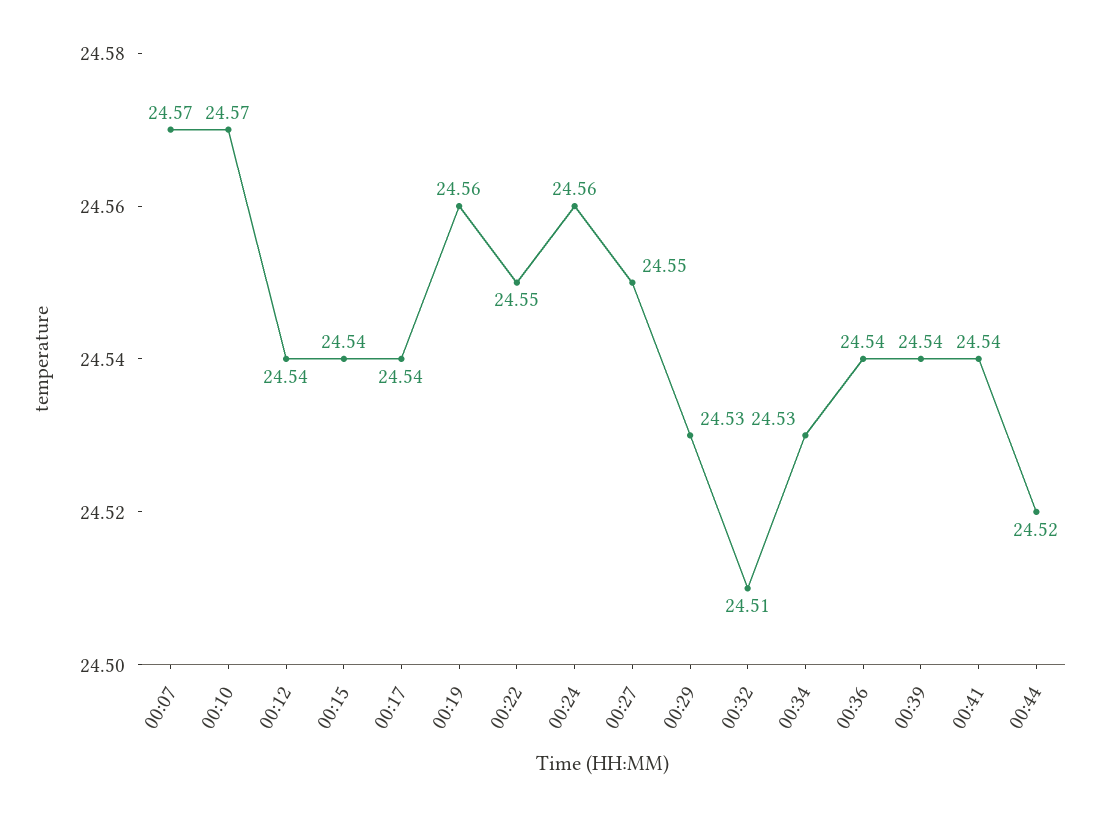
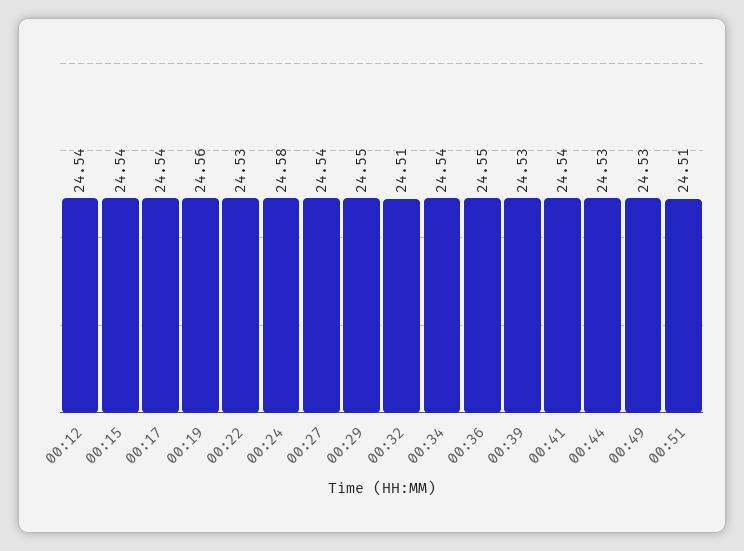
00:07: 24.57 -> none
00:10: 24.57 -> none
00:22: 24.55 -> 24.53
00:24: 24.56 -> 24.58
00:27: 24.55 -> 24.54
00:29: 24.53 -> 24.55
00:34: 24.53 -> 24.54
00:36: 24.54 -> 24.55
00:39: 24.54 -> 24.53
00:44: 24.52 -> 24.53
00:49: none -> 24.53
00:51: none -> 24.51

